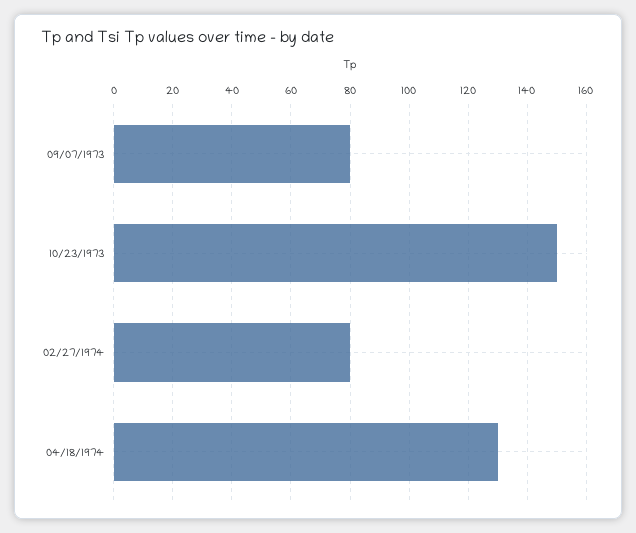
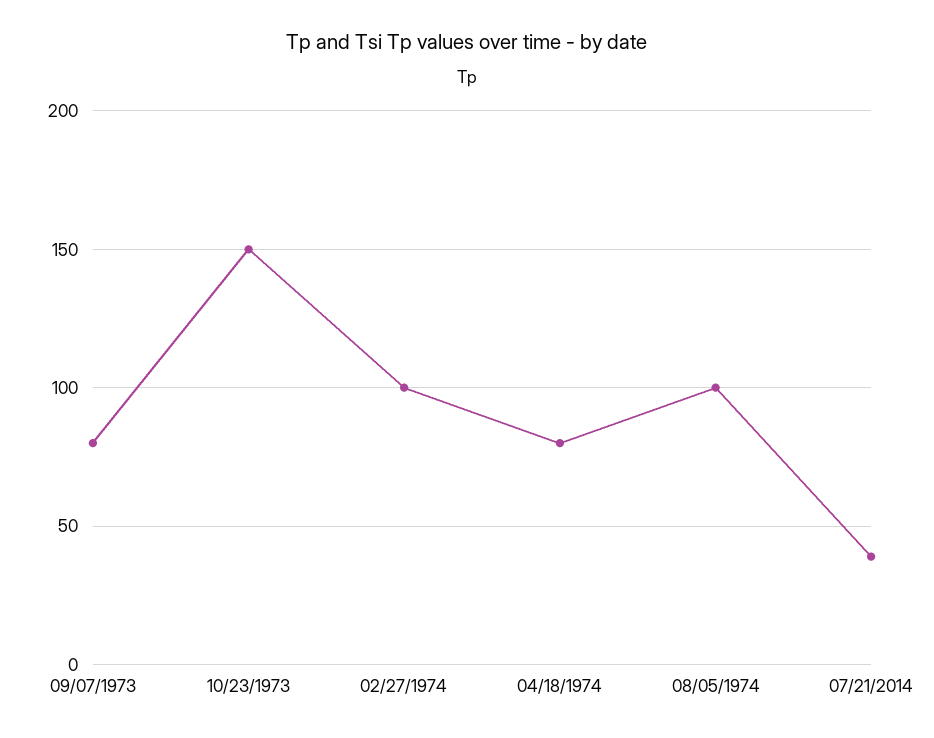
02/27/1974: 80 -> 100
04/18/1974: 130 -> 80
08/05/1974: none -> 100
07/21/2014: none -> 40

